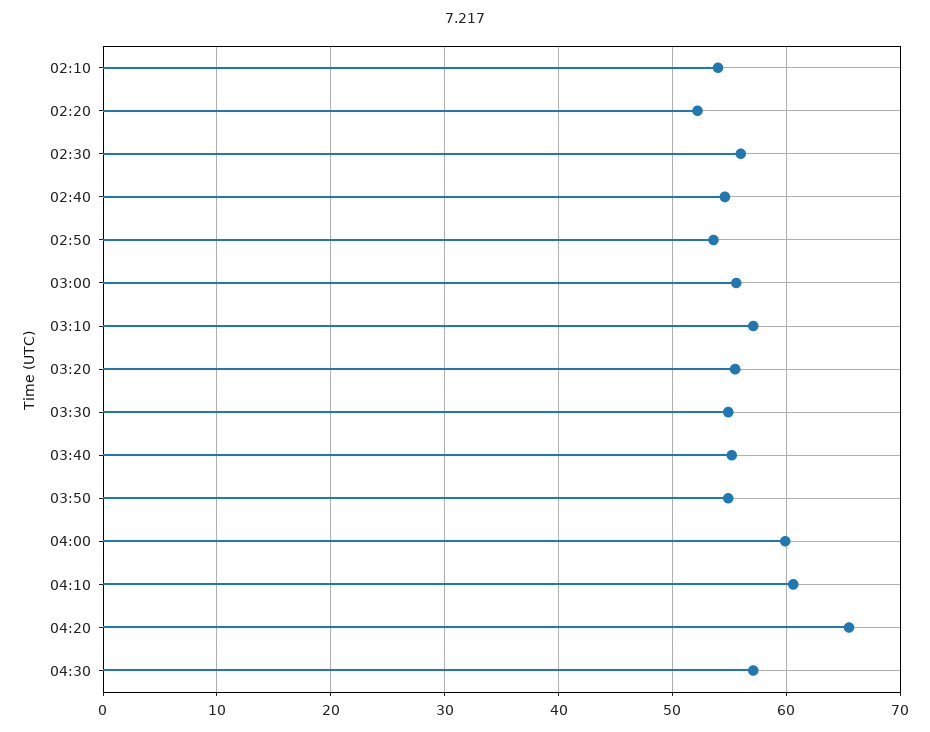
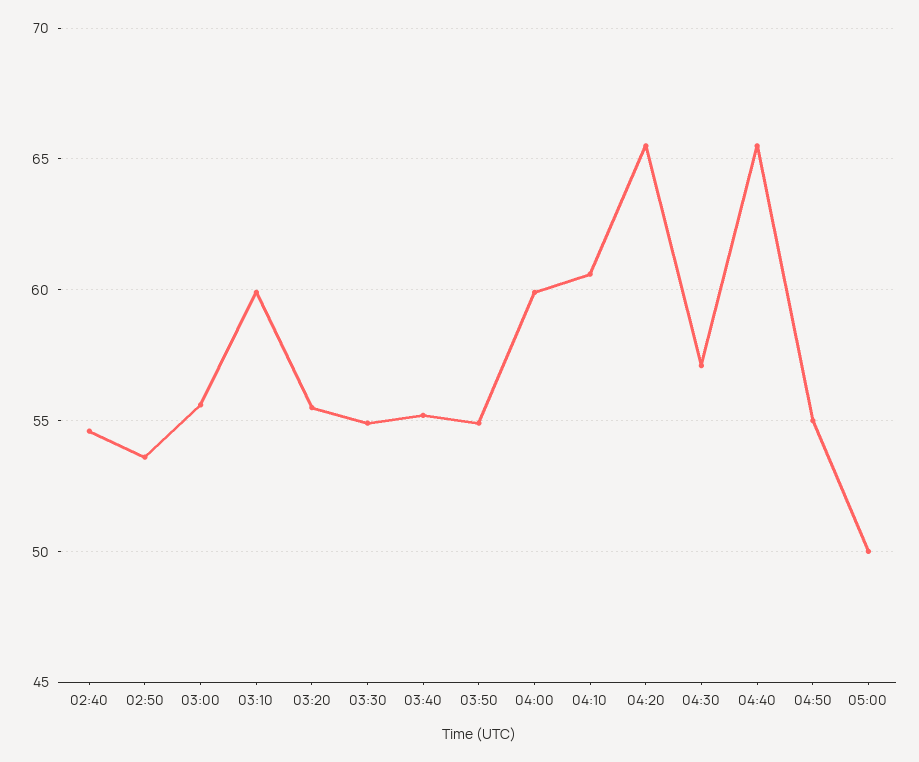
02:10: 54 -> none
02:20: 52 -> none
02:30: 56 -> none
03:10: 57 -> 60
04:40: none -> 65.5
04:50: none -> 55
05:00: none -> 50

